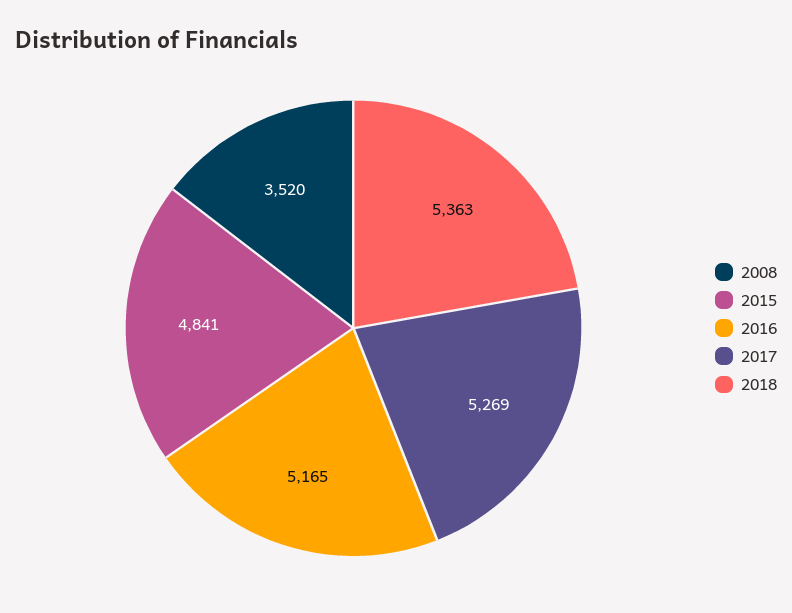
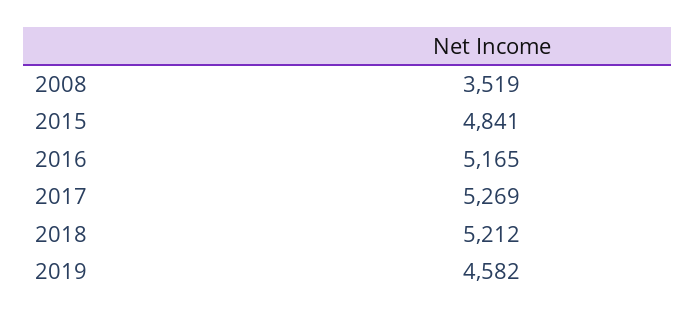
2008: 3520 -> 3519
2018: 5363 -> 5212
2019: none -> 4582

